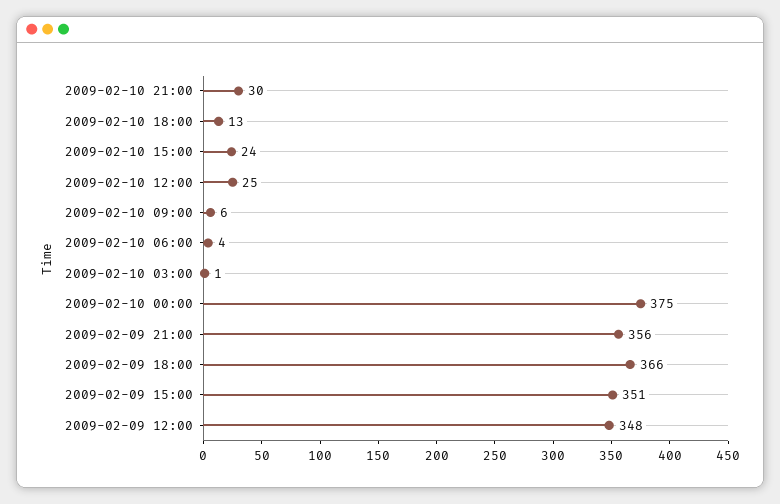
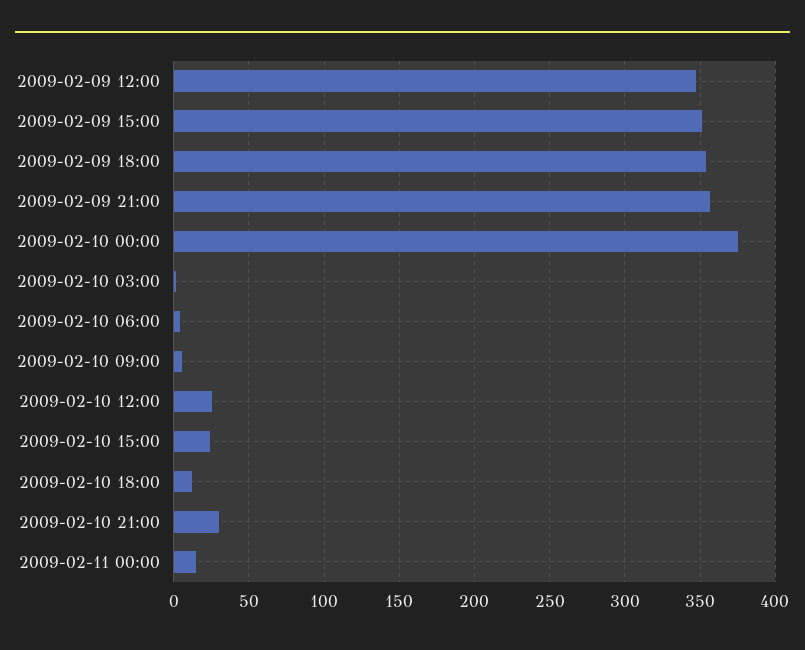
2009-02-09 18:00: 366 -> 355
2009-02-11 00:00: none -> 15

